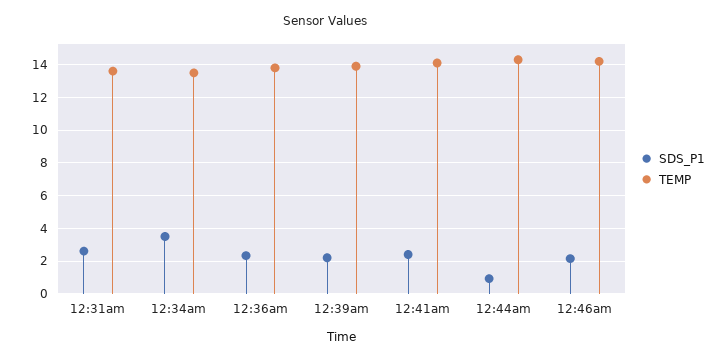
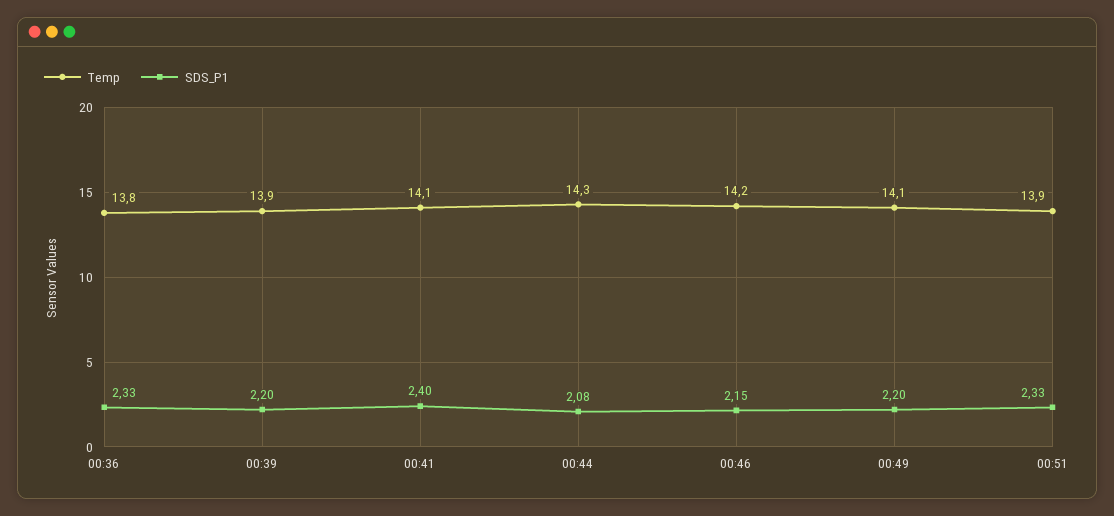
SDS_P1, 12:31am: 2.5 -> none
TEMP, 12:31am: 13.5 -> none
SDS_P1, 12:34am: 3.5 -> none
TEMP, 12:34am: 13.5 -> none
SDS_P1, 12:44am: 1 -> 2.08
TEMP, 00:49: none -> 14.1
SDS_P1, 00:49: none -> 2.2
TEMP, 00:51: none -> 13.9
SDS_P1, 00:51: none -> 2.33

